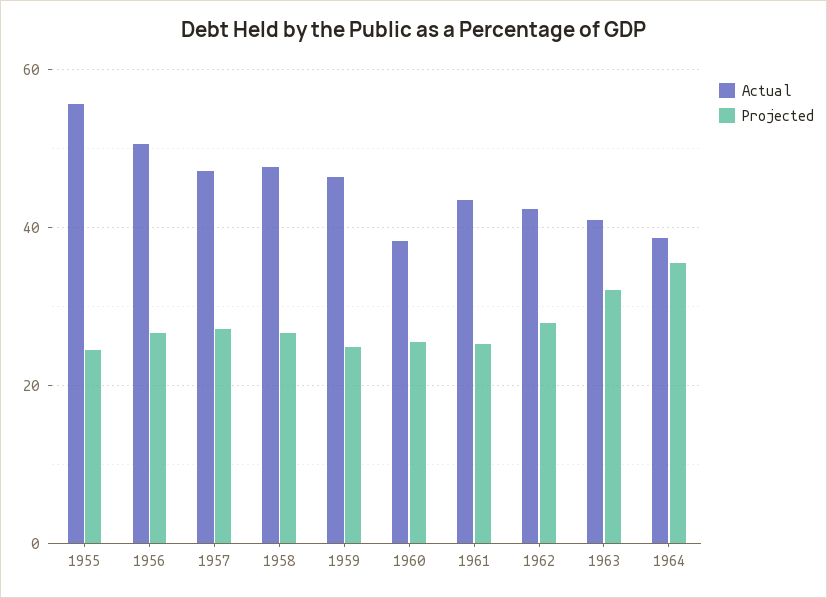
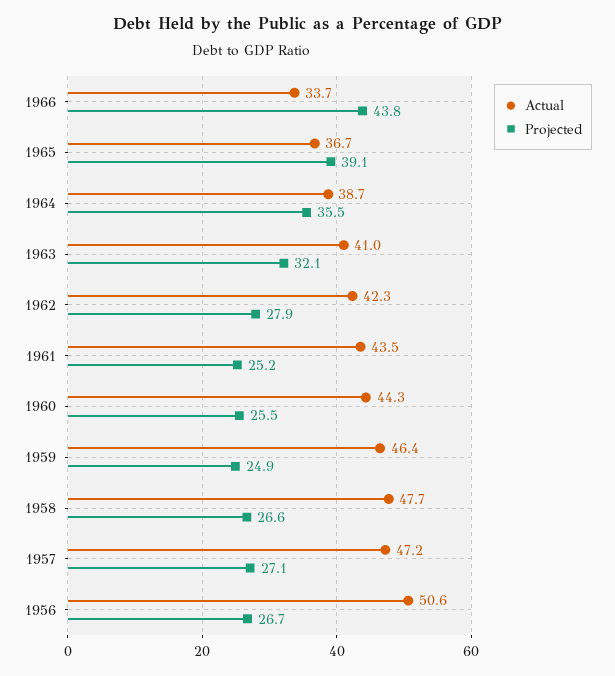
Actual, 1955: 56 -> none
Projected, 1955: 24 -> none
Actual, 1960: 38 -> 44.3
Actual, 1966: none -> 33.7
Projected, 1966: none -> 43.8
Actual, 1965: none -> 36.7
Projected, 1965: none -> 39.1

